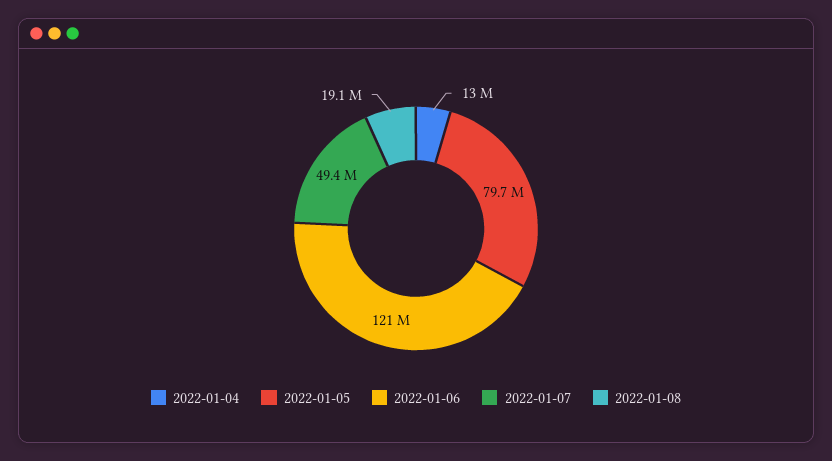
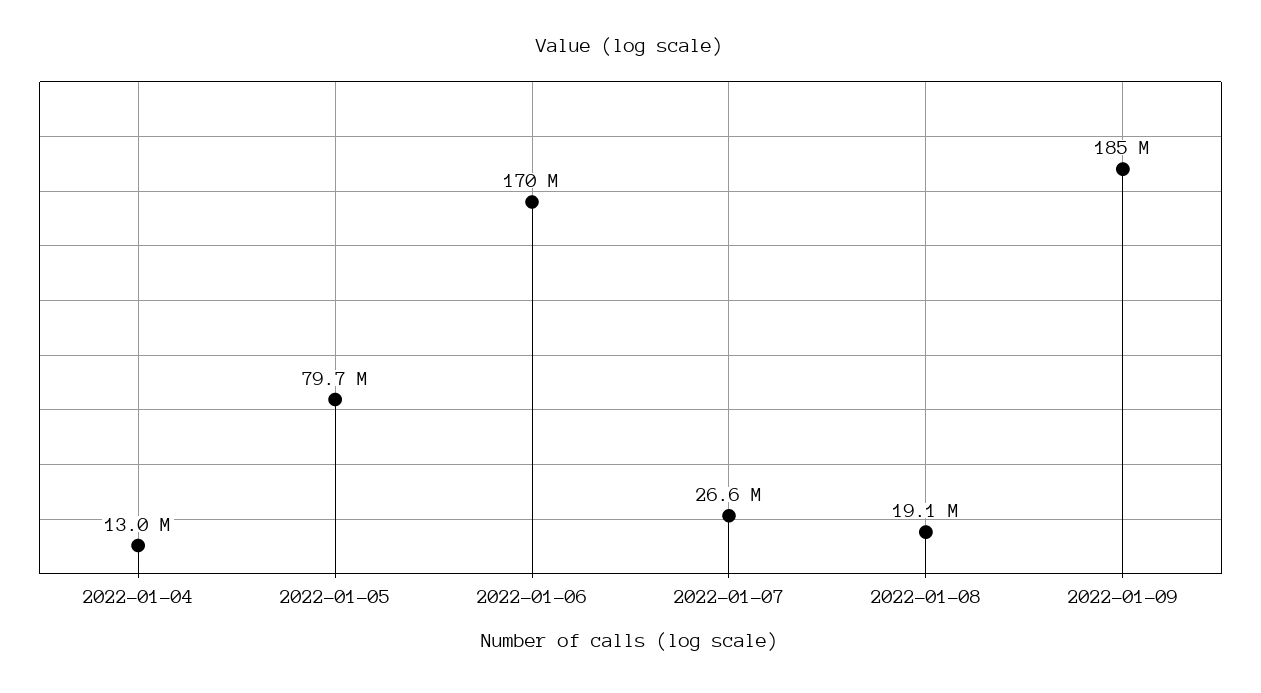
2022-01-06: 121000000 -> 170000000
2022-01-07: 49400000 -> 26600000
2022-01-09: none -> 185000000

